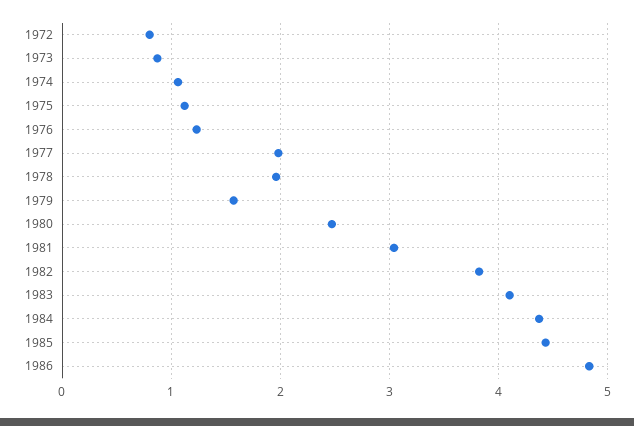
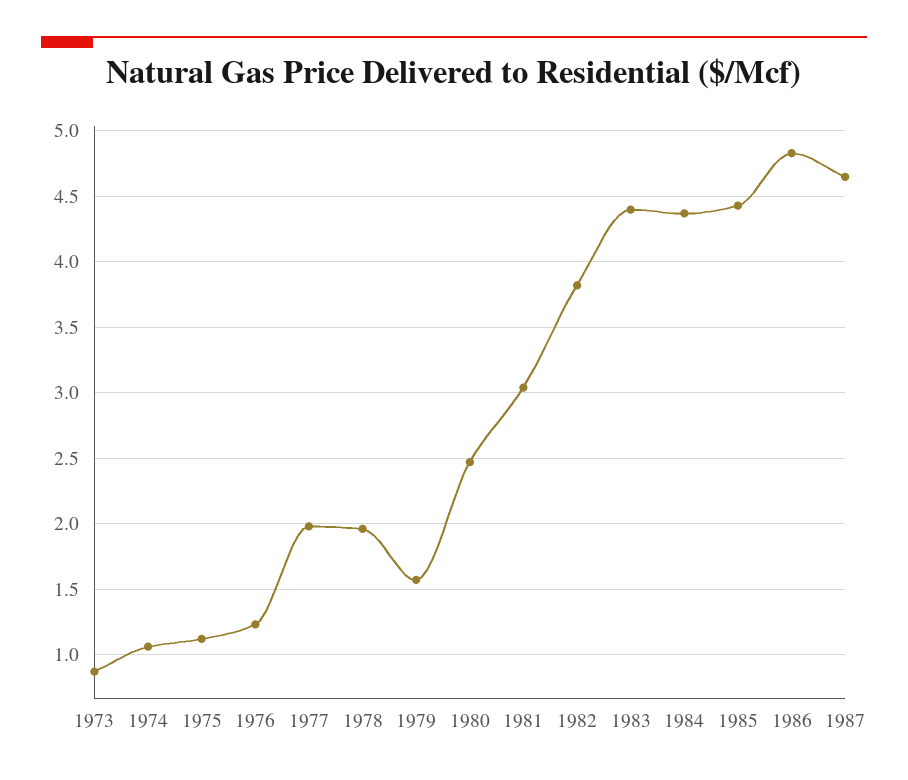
1972: 0.8 -> none
1983: 4.1 -> 4.4
1987: none -> 4.65

